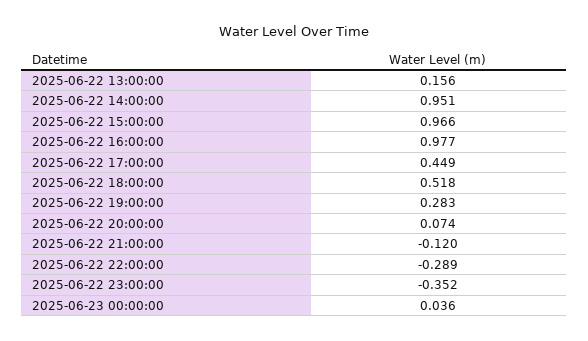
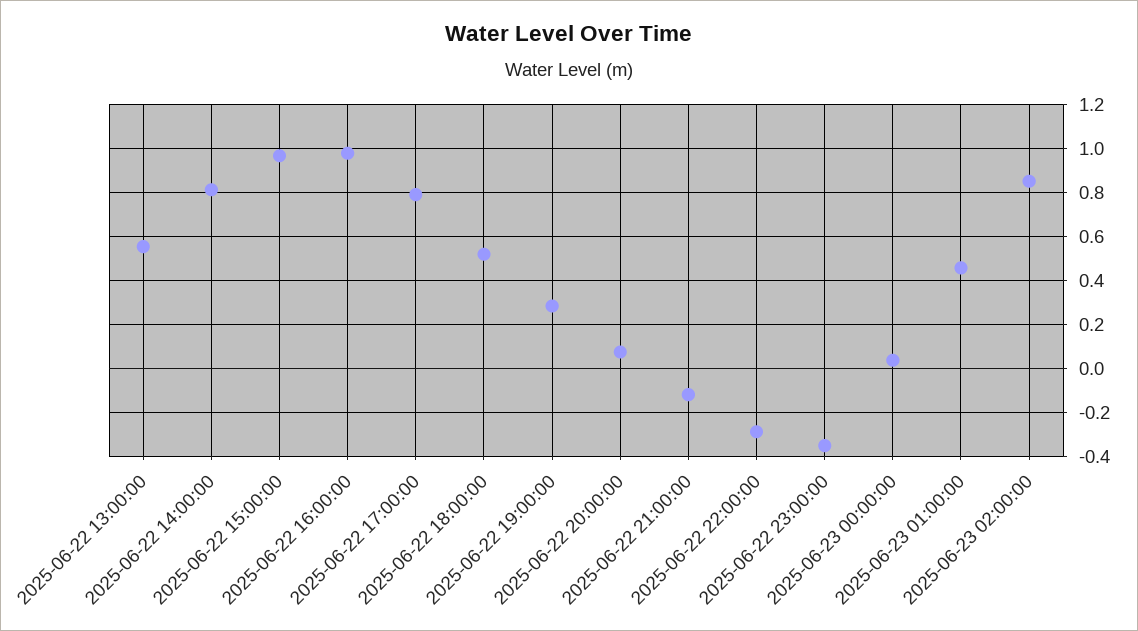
2025-06-22 13:00:00: 0.156 -> 0.55
2025-06-22 14:00:00: 0.951 -> 0.8
2025-06-22 17:00:00: 0.449 -> 0.8
2025-06-23 01:00:00: none -> 0.45
2025-06-23 02:00:00: none -> 0.85

